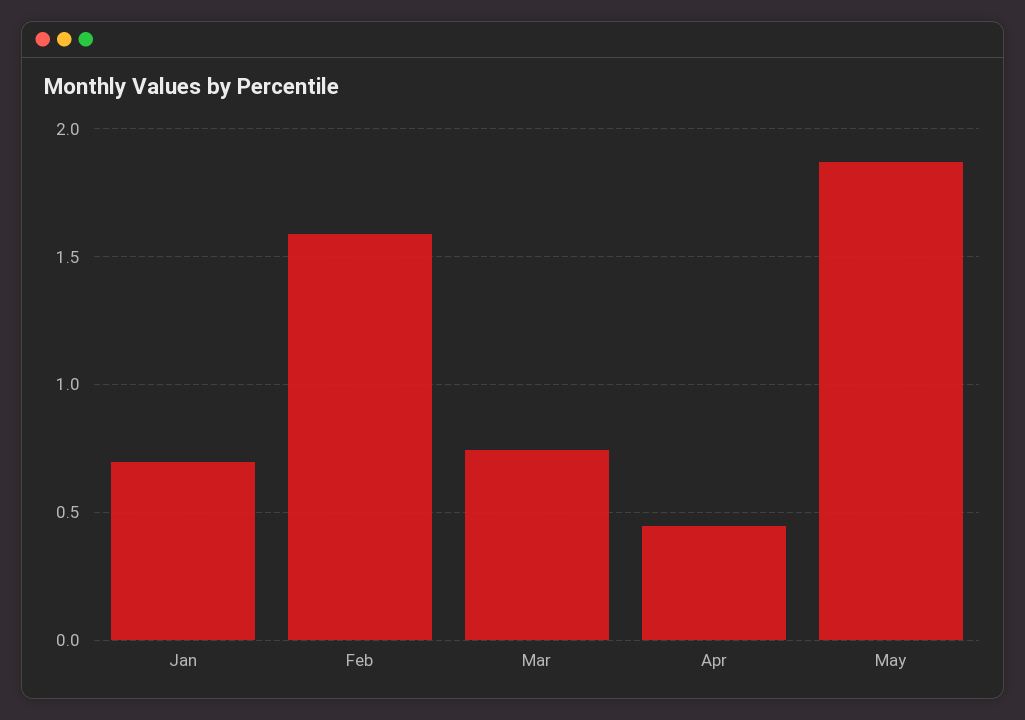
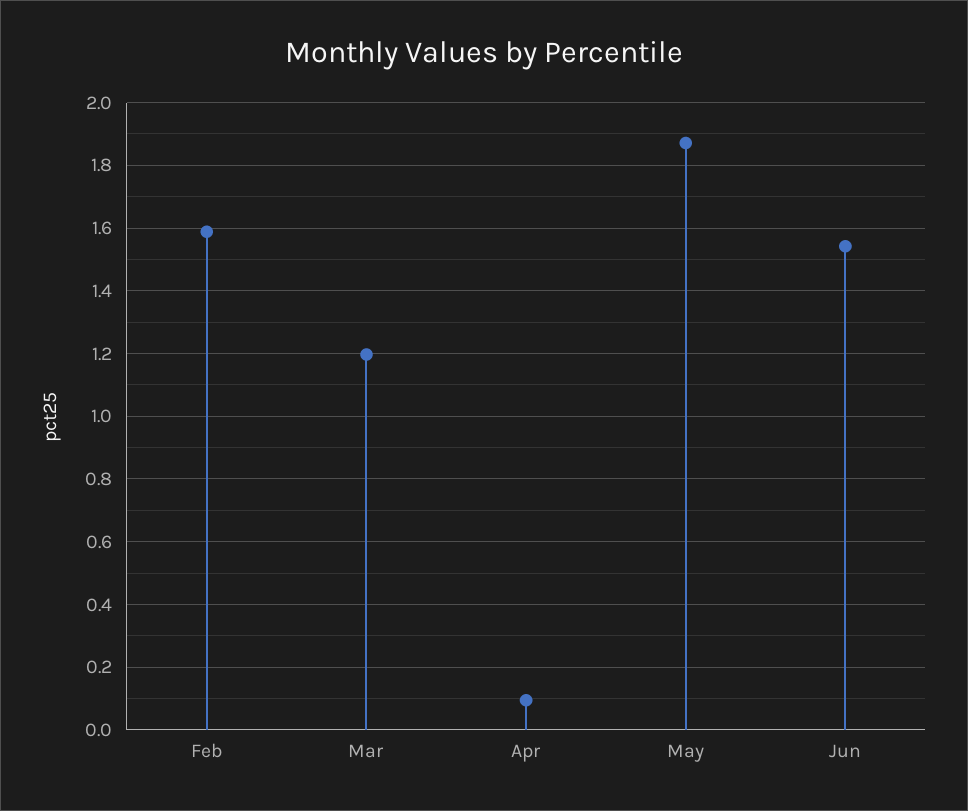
Jan: 0.7 -> none
Mar: 0.75 -> 1.2
Apr: 0.45 -> 0.1
Jun: none -> 1.54

